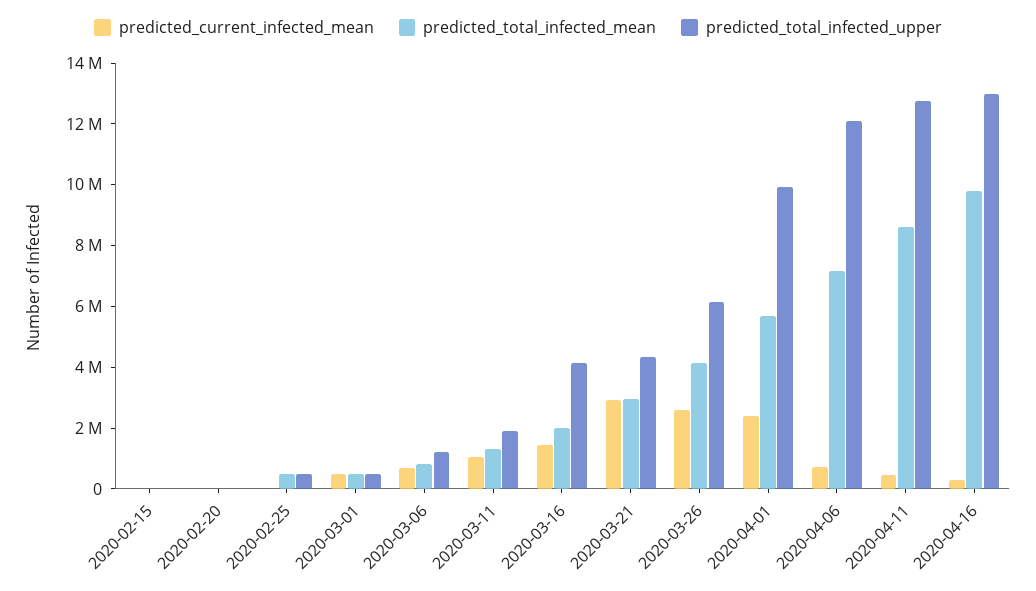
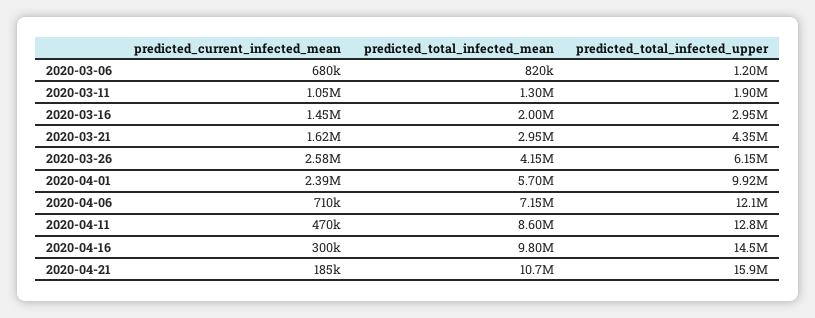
predicted_current_infected_mean, 2020-02-15: 0 -> none
predicted_total_infected_mean, 2020-02-15: 0 -> none
predicted_total_infected_upper, 2020-02-15: 0 -> none
predicted_current_infected_mean, 2020-02-20: 0 -> none
predicted_total_infected_mean, 2020-02-20: 0 -> none
predicted_total_infected_upper, 2020-02-20: 0 -> none
predicted_current_infected_mean, 2020-02-25: 0 -> none
predicted_total_infected_mean, 2020-02-25: 500000 -> none
predicted_total_infected_upper, 2020-02-25: 500000 -> none
predicted_current_infected_mean, 2020-03-01: 500000 -> none
predicted_total_infected_mean, 2020-03-01: 500000 -> none
predicted_total_infected_upper, 2020-03-01: 500000 -> none
predicted_total_infected_upper, 2020-03-16: 4000000 -> 2950000
predicted_current_infected_mean, 2020-03-21: 3000000 -> 1620000
predicted_total_infected_upper, 2020-04-16: 13000000 -> 14500000
predicted_current_infected_mean, 2020-04-21: none -> 185000
predicted_total_infected_mean, 2020-04-21: none -> 10700000
predicted_total_infected_upper, 2020-04-21: none -> 15900000

